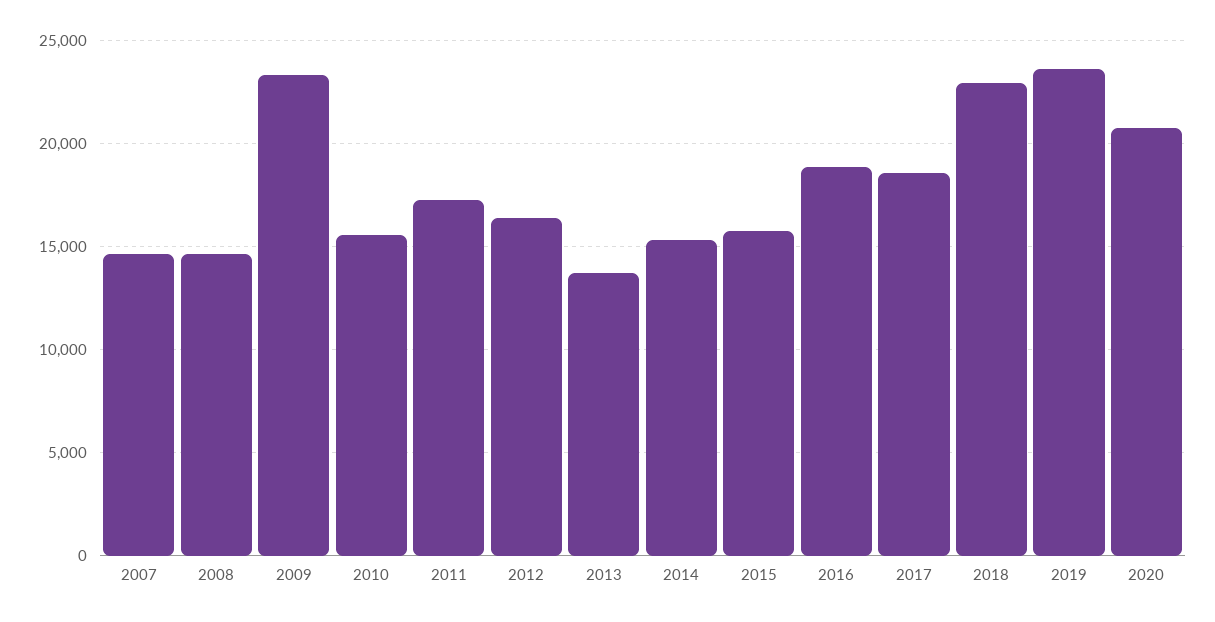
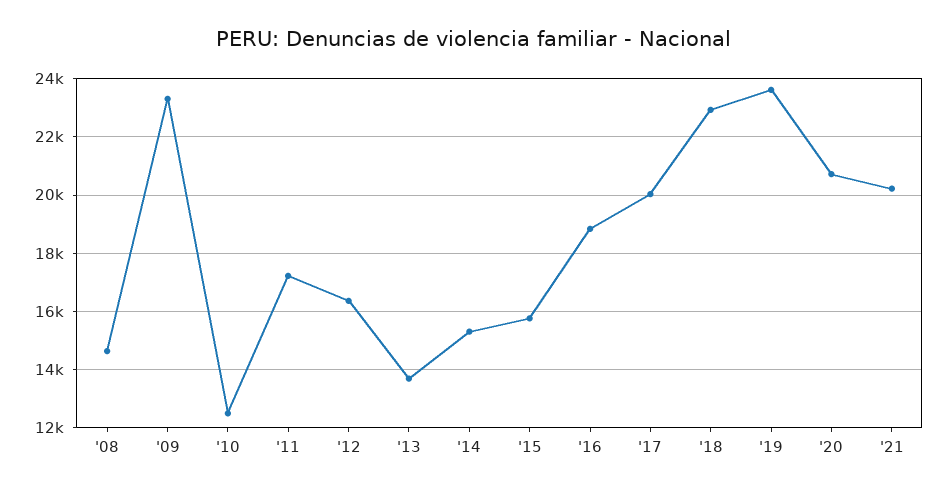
2007: 14500 -> none
2010: 15500 -> 12500
2017: 18500 -> 20000
'21: none -> 20250

